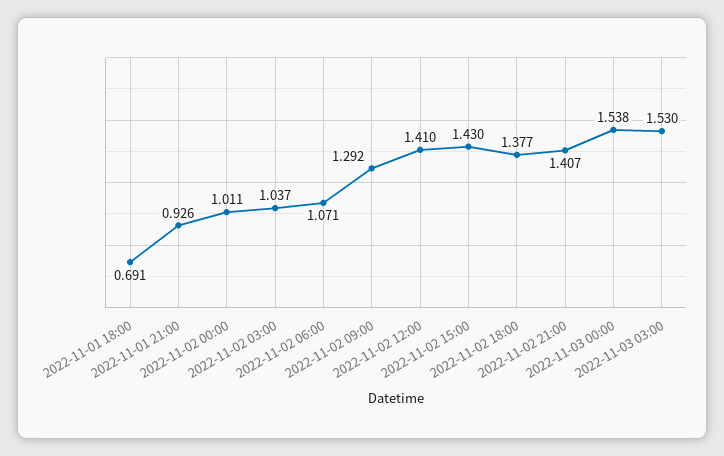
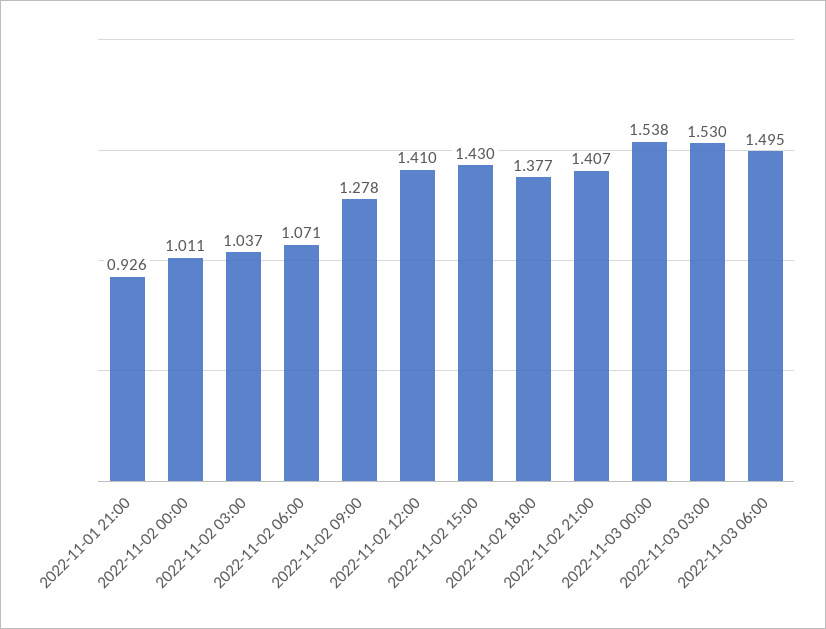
2022-11-01 18:00: 0.691 -> none
2022-11-02 09:00: 1.292 -> 1.278
2022-11-03 06:00: none -> 1.495

